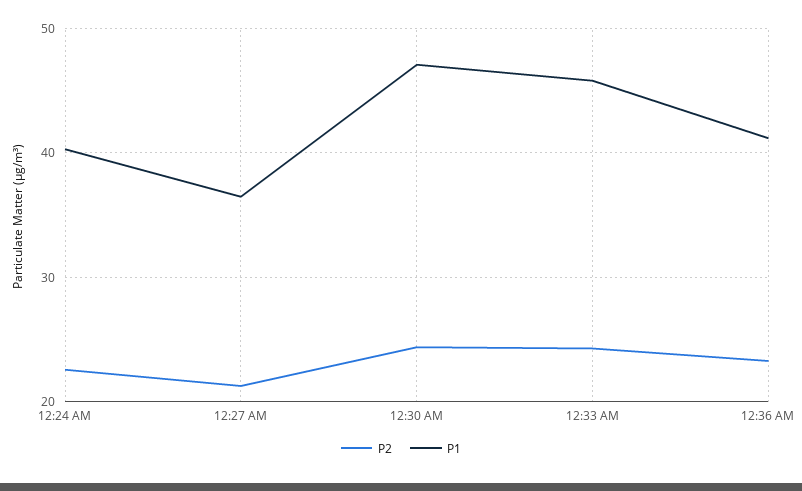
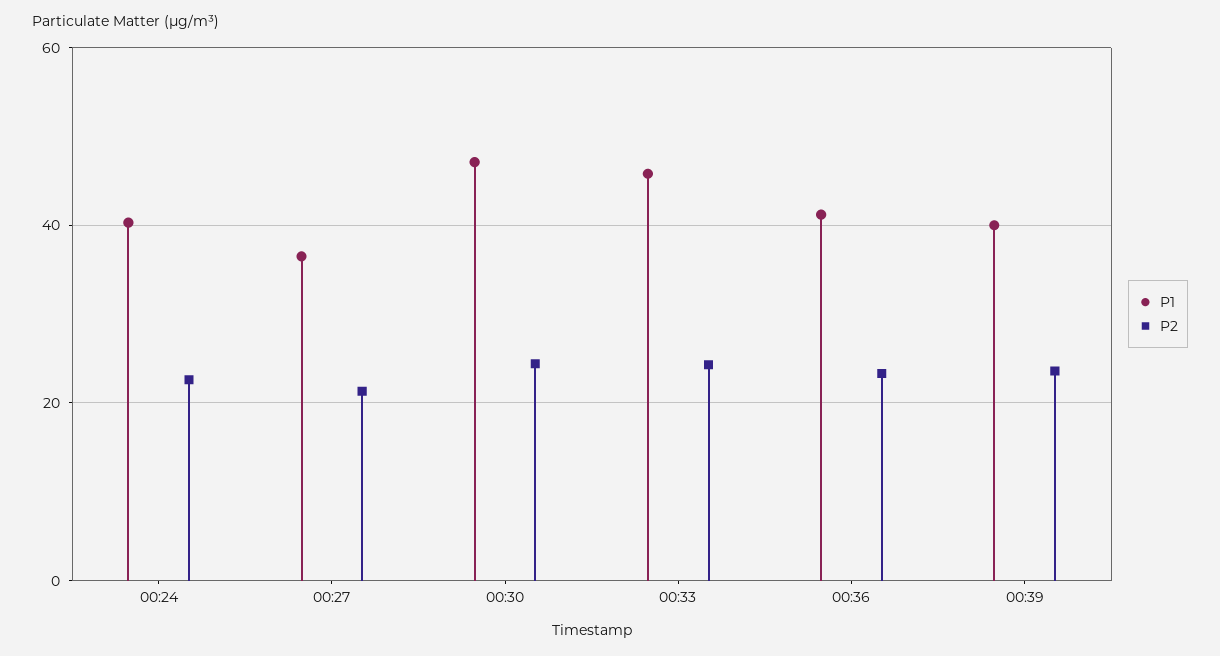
P1, 00:39: none -> 40
P2, 00:39: none -> 24

